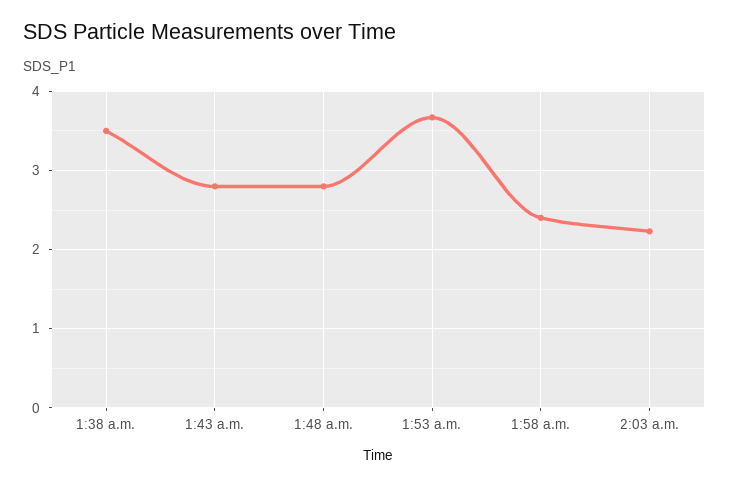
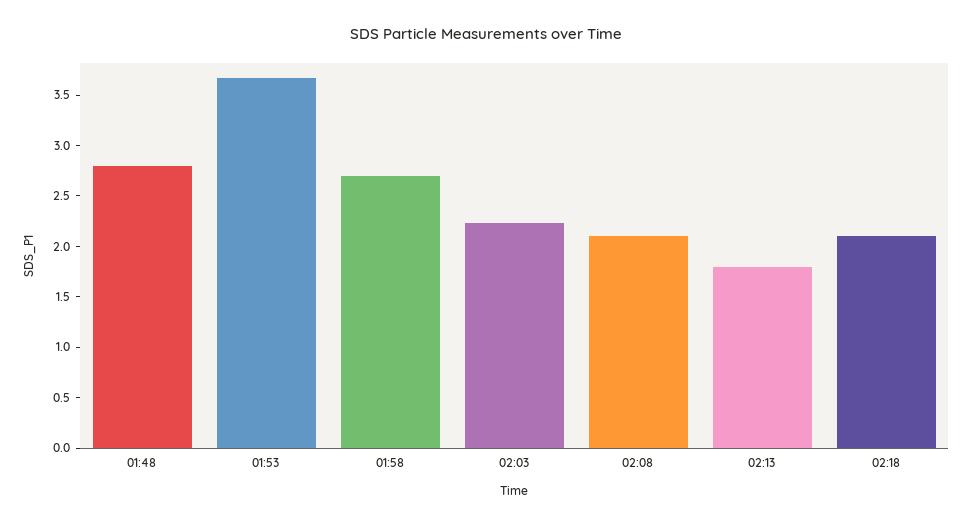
1:38 a.m.: 3.5 -> none
1:43 a.m.: 2.8 -> none
1:58 a.m.: 2.4 -> 2.7
02:08: none -> 2.1
02:13: none -> 1.8
02:18: none -> 2.1

